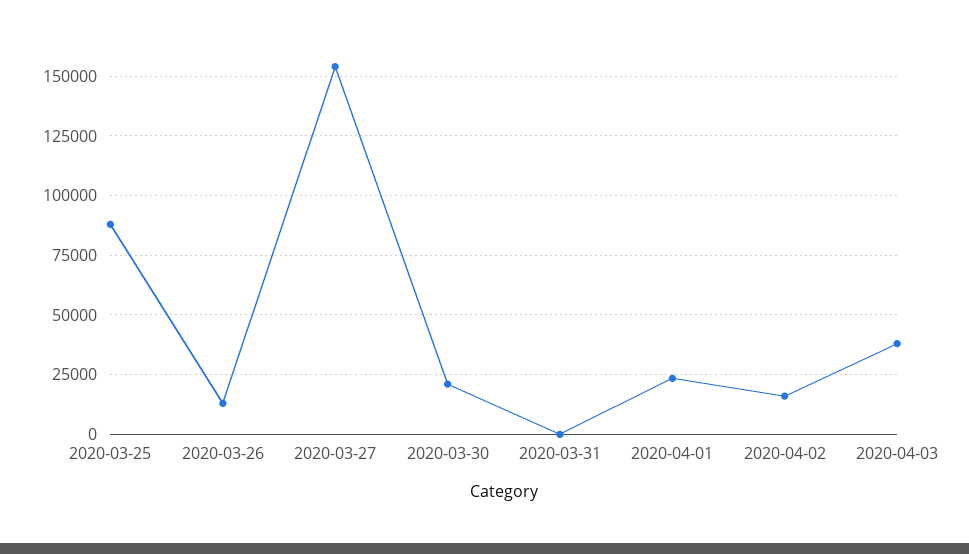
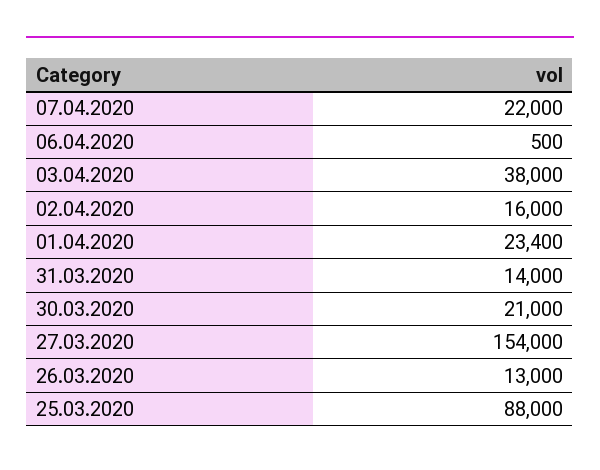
2020-03-31: 0 -> 14000
07.04.2020: none -> 22000
06.04.2020: none -> 500

